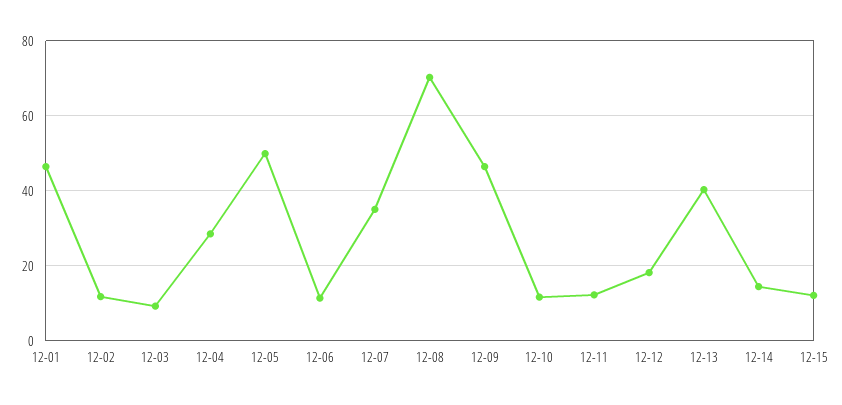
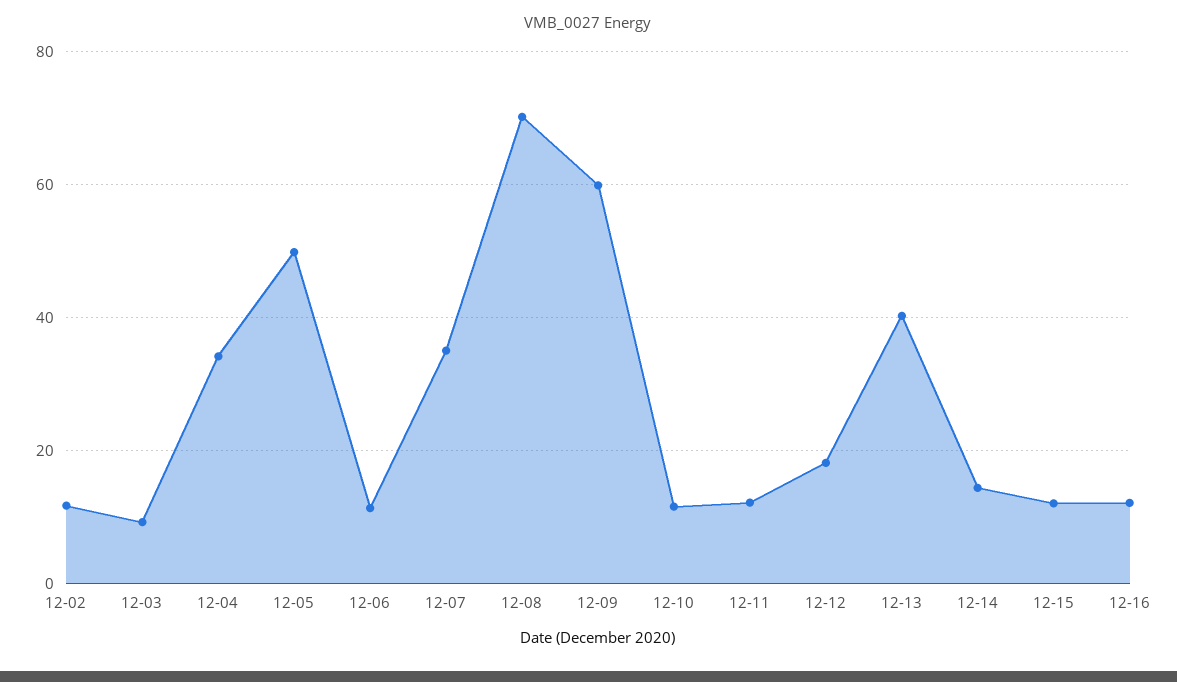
12-01: 46 -> none
12-04: 28 -> 34
12-09: 46 -> 60
12-16: none -> 12

